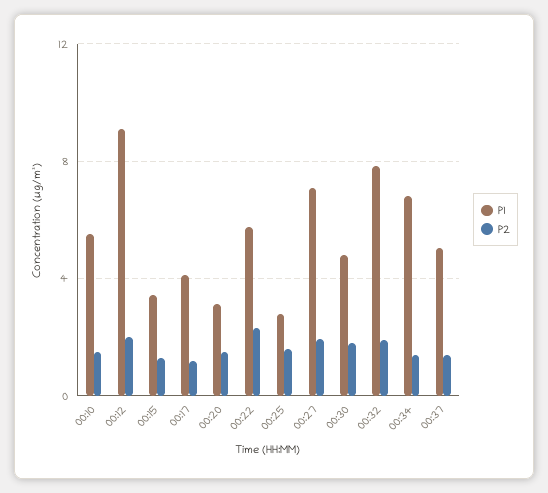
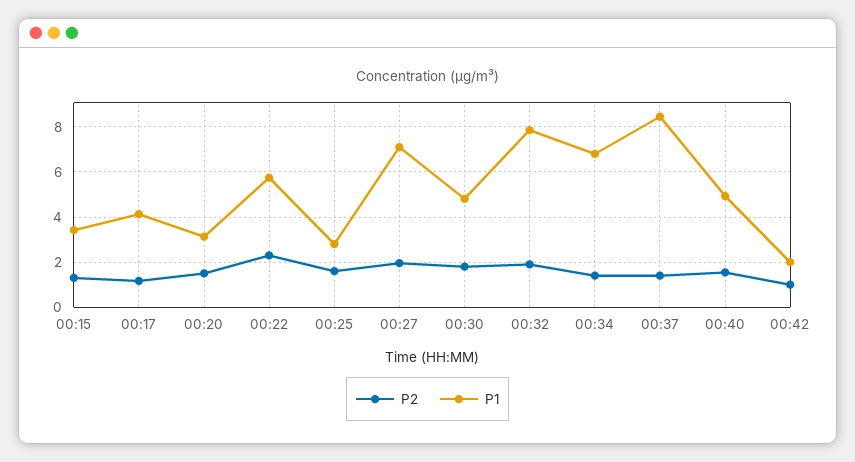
P1, 00:10: 5.5 -> none
P2, 00:10: 1.5 -> none
P1, 00:12: 9 -> none
P2, 00:12: 2 -> none
P1, 00:37: 5 -> 8.5
P2, 00:40: none -> 1.5
P1, 00:40: none -> 5
P2, 00:42: none -> 1
P1, 00:42: none -> 2

